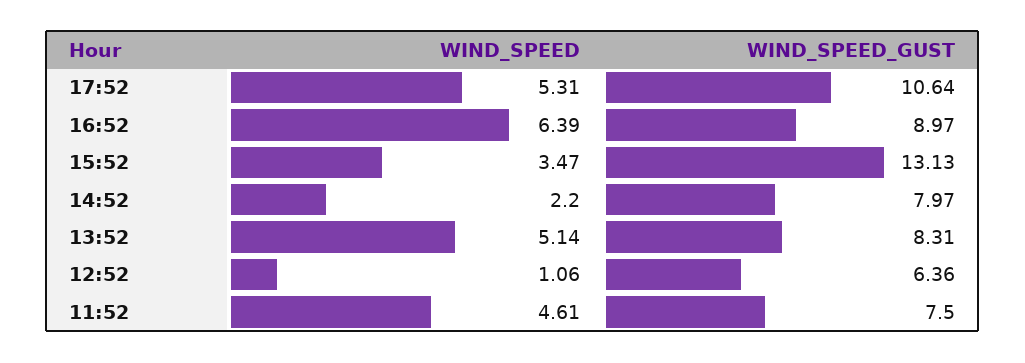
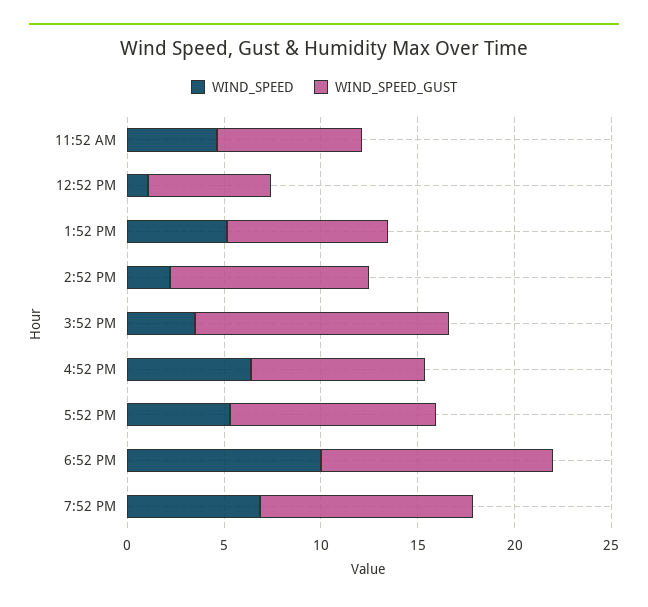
WIND_SPEED_GUST, 14:52: 7.97 -> 10
WIND_SPEED, 6:52 PM: none -> 10
WIND_SPEED_GUST, 6:52 PM: none -> 12
WIND_SPEED, 7:52 PM: none -> 7
WIND_SPEED_GUST, 7:52 PM: none -> 11

